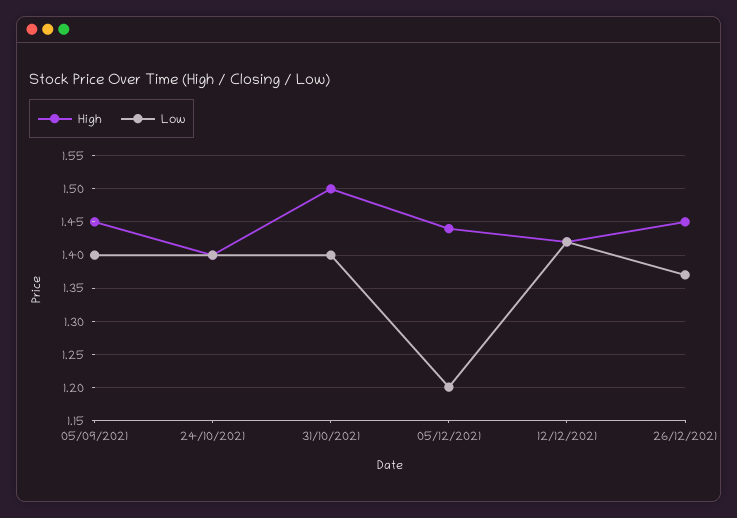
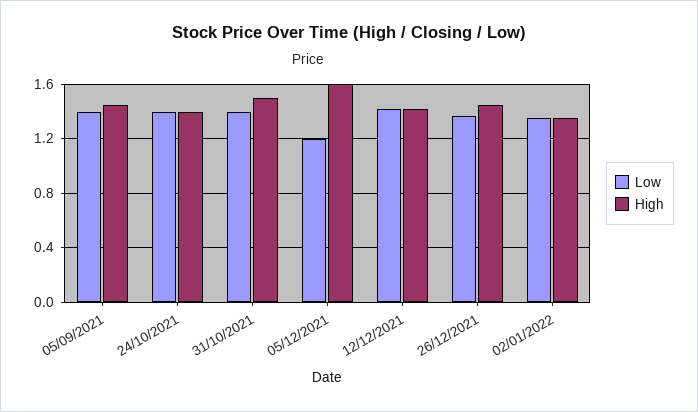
High, 05/12/2021: 1.44 -> 1.6
Low, 02/01/2022: none -> 1.35
High, 02/01/2022: none -> 1.35

